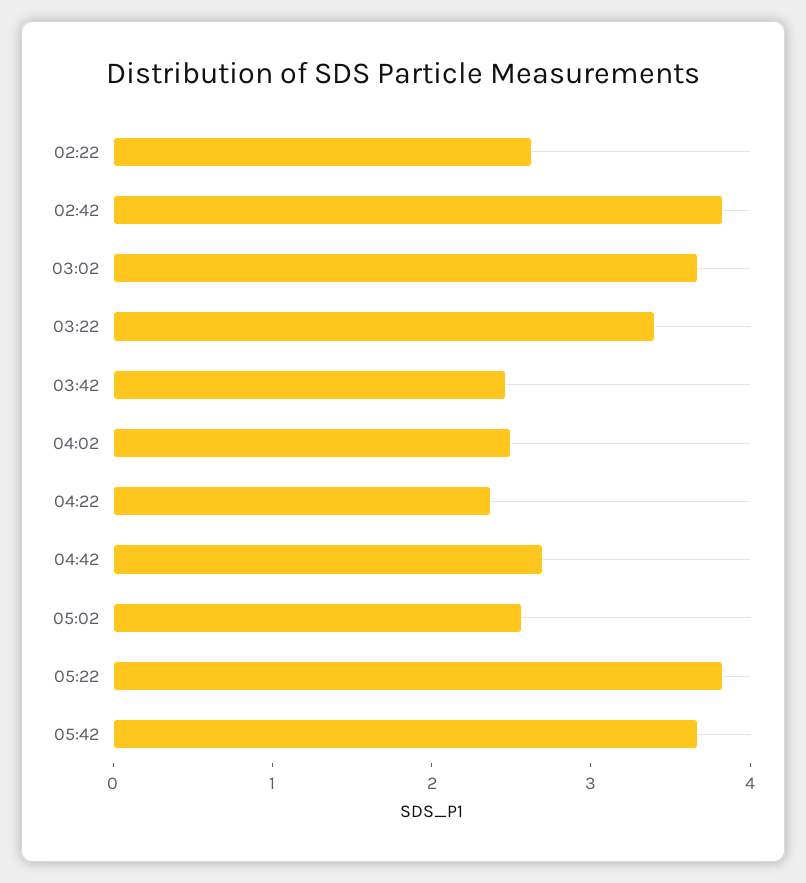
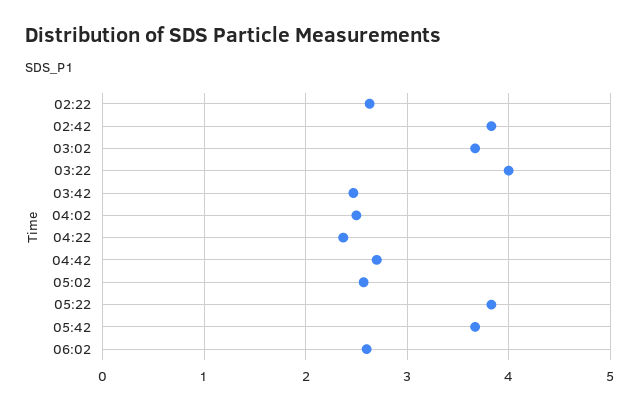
03:22: 3.4 -> 4
06:02: none -> 2.6

